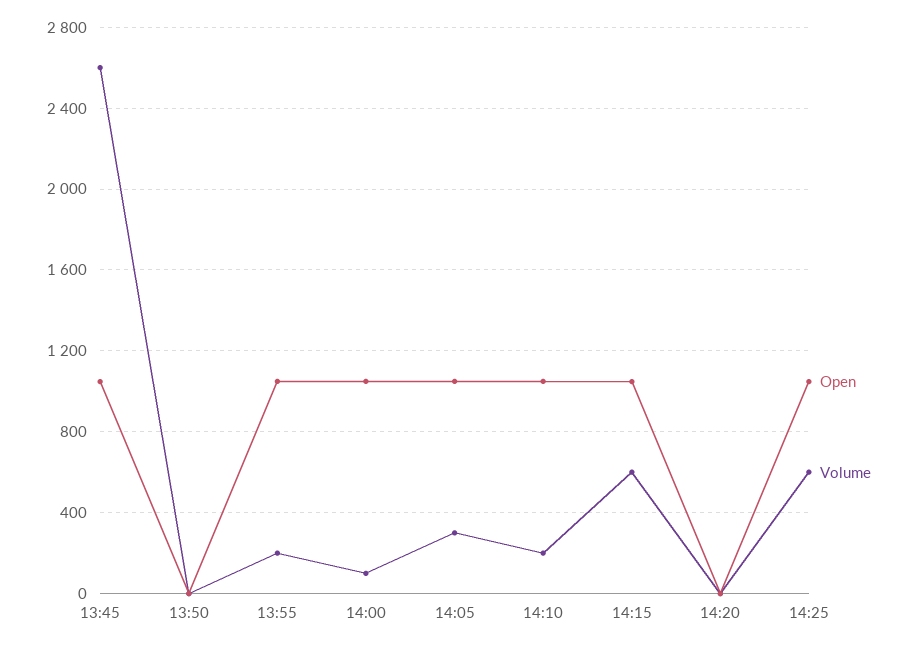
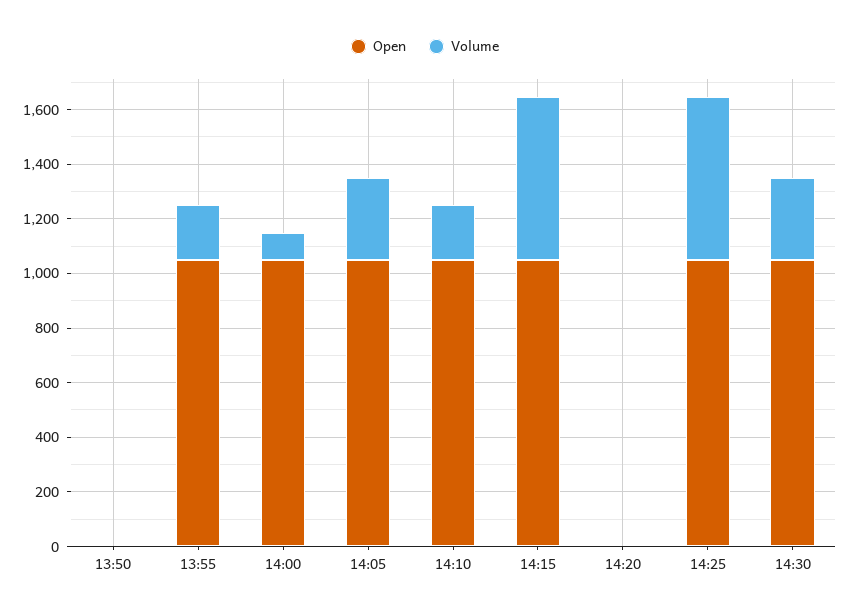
Open, 13:45: 1050 -> none
Volume, 13:45: 2600 -> none
Open, 14:30: none -> 1050
Volume, 14:30: none -> 300

